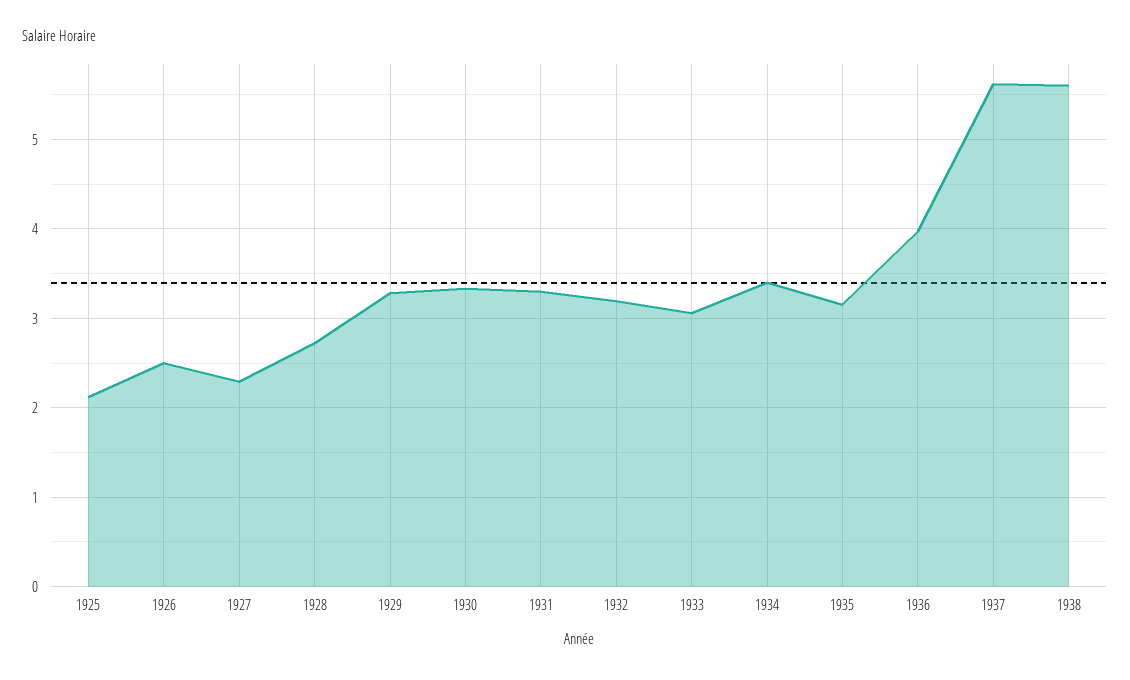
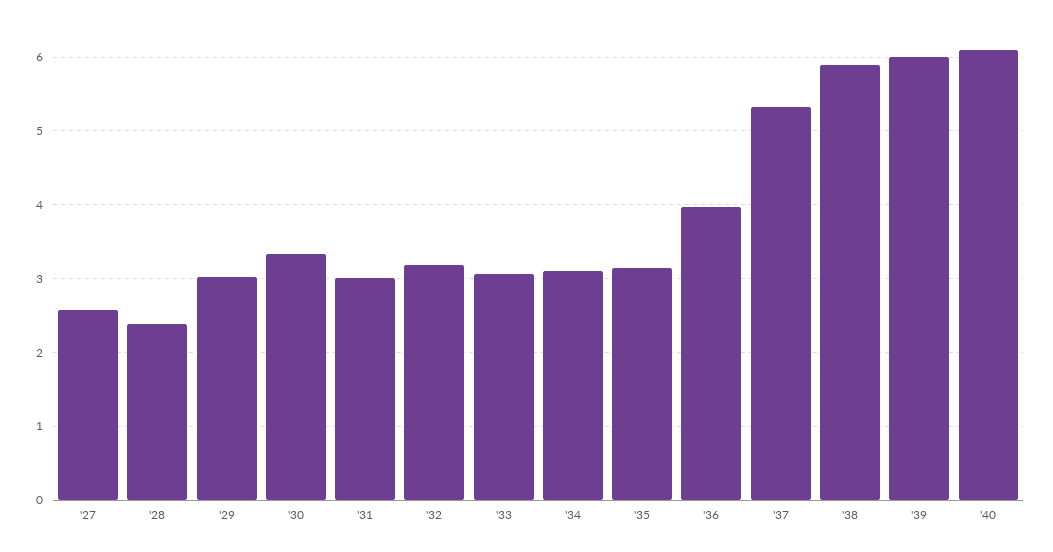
1925: 2.1 -> none
1926: 2.5 -> none
1927: 2.3 -> 2.6
1928: 2.7 -> 2.4
1929: 3.3 -> 3
1931: 3.3 -> 3
1934: 3.4 -> 3.1
1937: 5.6 -> 5.3
1938: 5.6 -> 5.9
'39: none -> 6
'40: none -> 6.1

